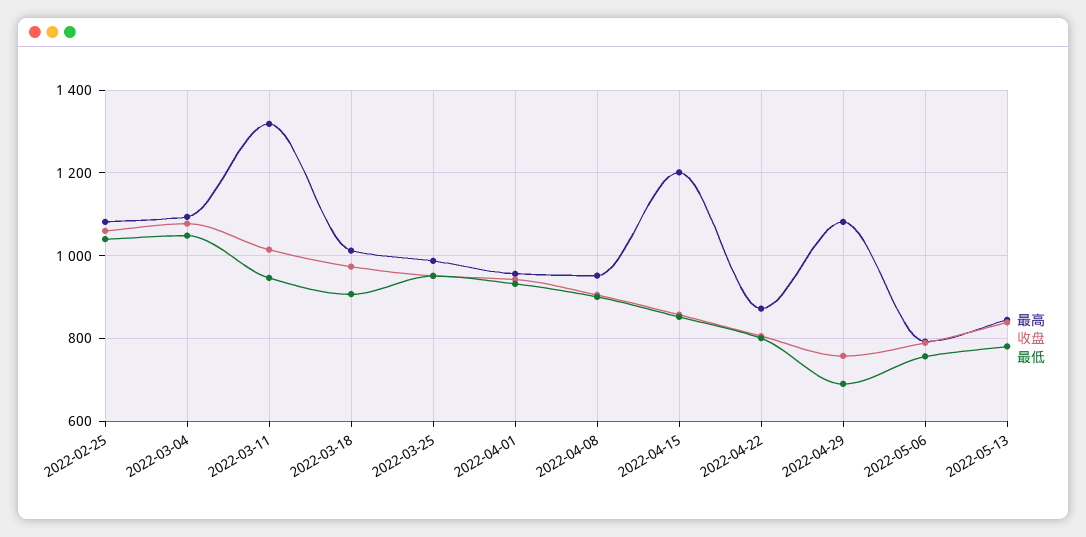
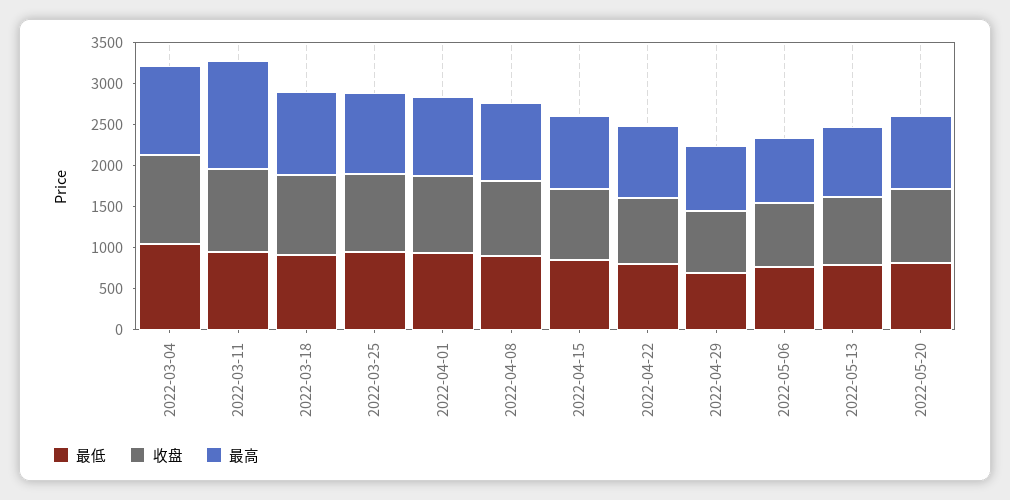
最高, 2022-02-25: 1080 -> none
收盘, 2022-02-25: 1060 -> none
最低, 2022-02-25: 1040 -> none
最高, 2022-04-15: 1200 -> 900
最高, 2022-04-29: 1080 -> 800
最低, 2022-05-20: none -> 800
收盘, 2022-05-20: none -> 900
最高, 2022-05-20: none -> 900

